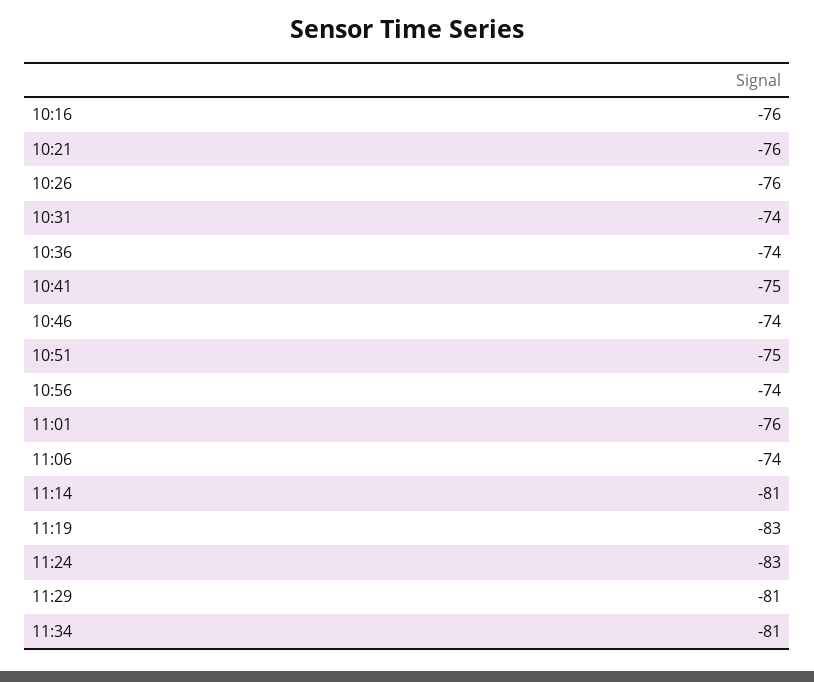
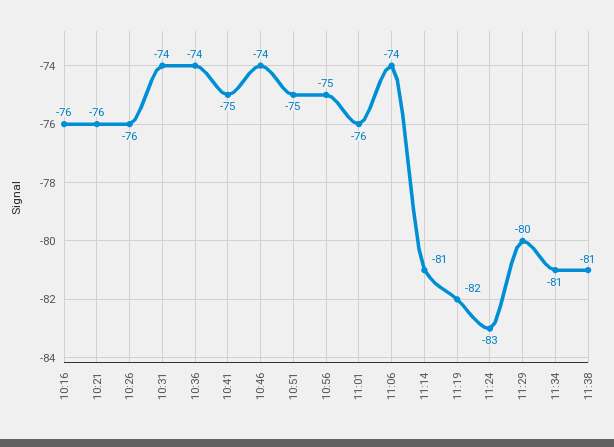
10:56: -74 -> -75
11:19: -83 -> -82
11:29: -81 -> -80
11:38: none -> -81

